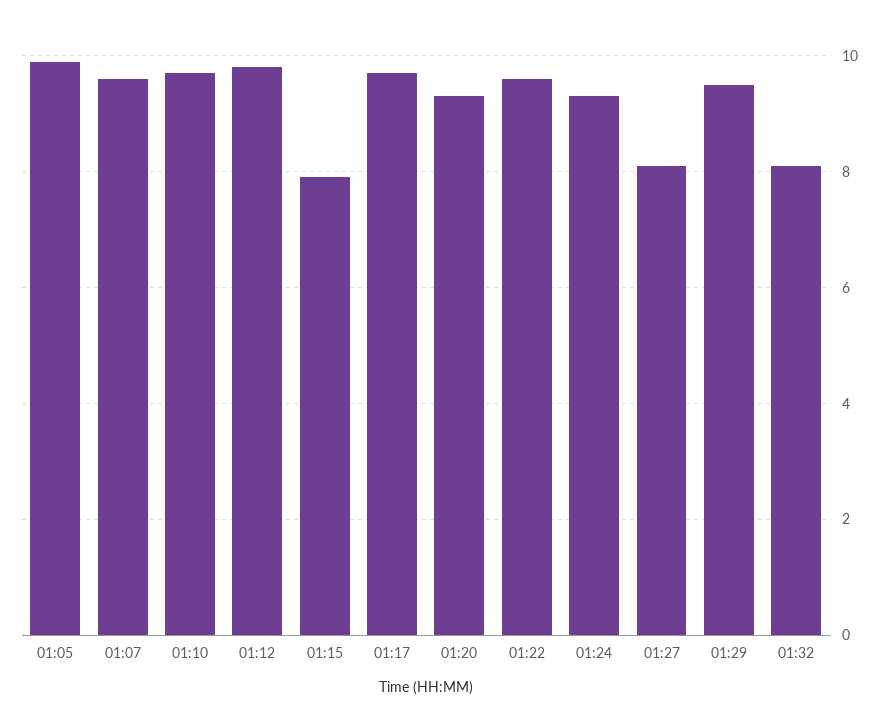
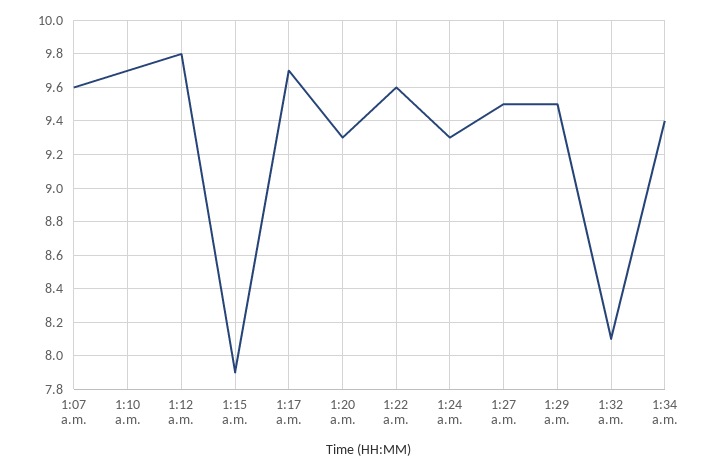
01:05: 10 -> none
01:27: 8 -> 9.5
1:34 a.m.: none -> 9.4

